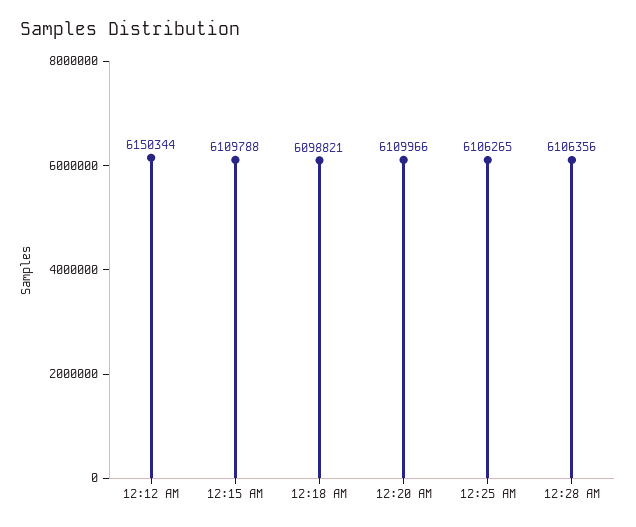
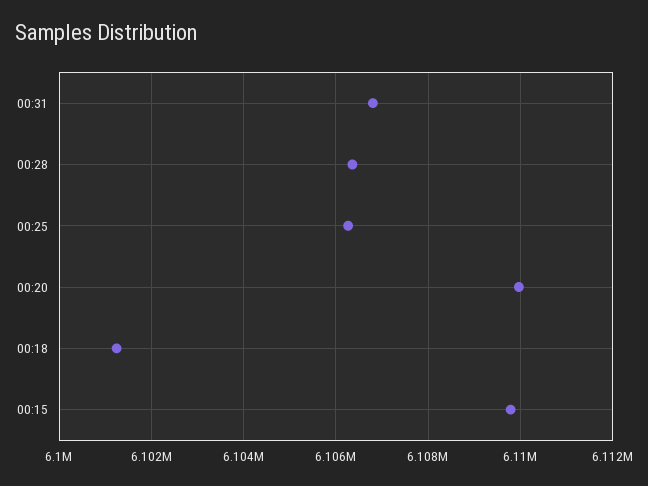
12:12 AM: 6150344 -> none
12:18 AM: 6098821 -> 6101200
00:31: none -> 6106800

